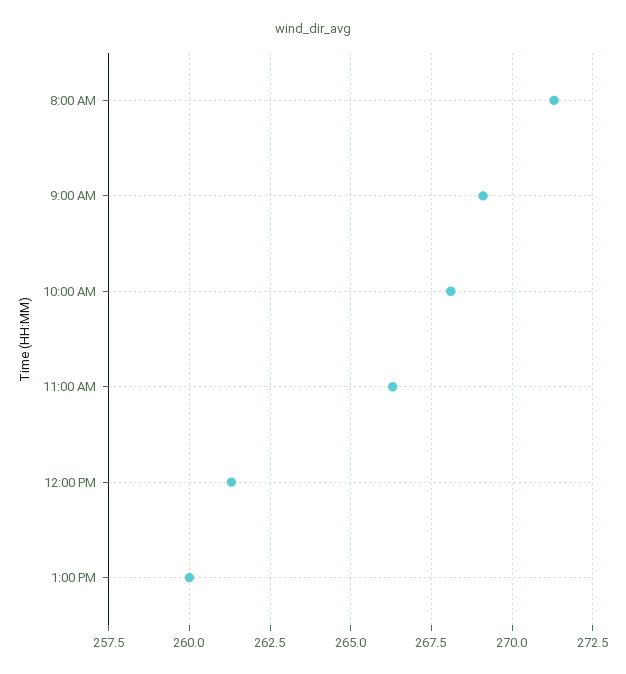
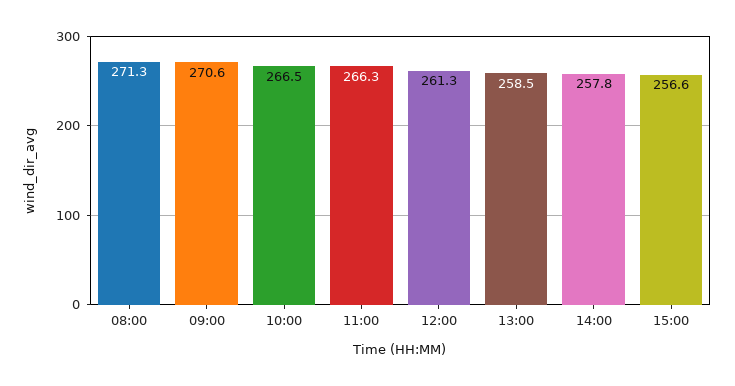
9:00 AM: 269 -> 270.6
10:00 AM: 268 -> 266.5
1:00 PM: 260 -> 258.5
14:00: none -> 257.8
15:00: none -> 256.6

